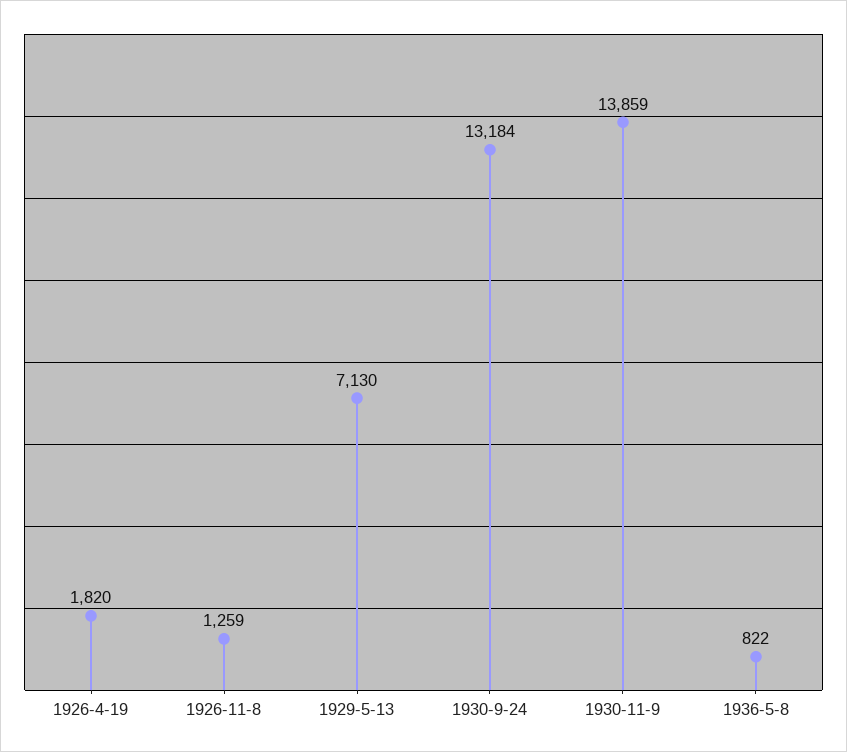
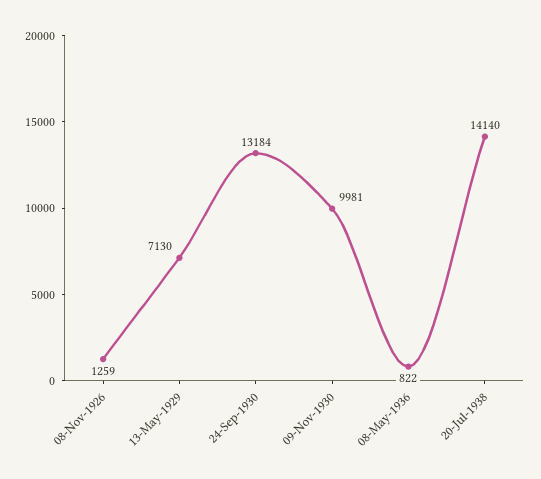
1926-4-19: 1820 -> none
1930-11-9: 13859 -> 9981
20-Jul-1938: none -> 14140

